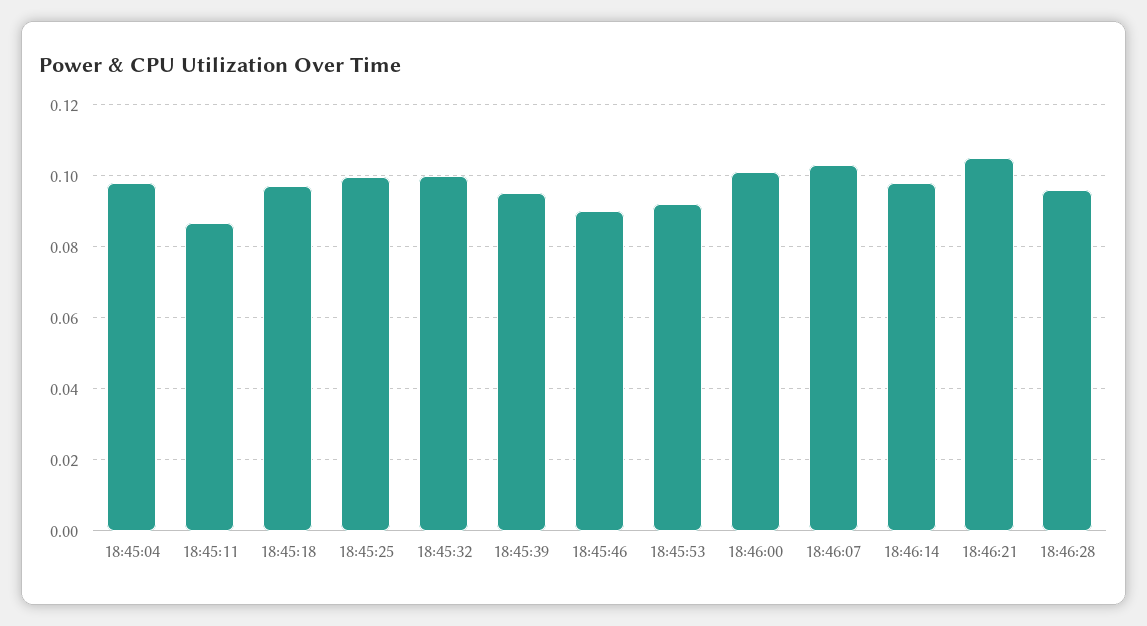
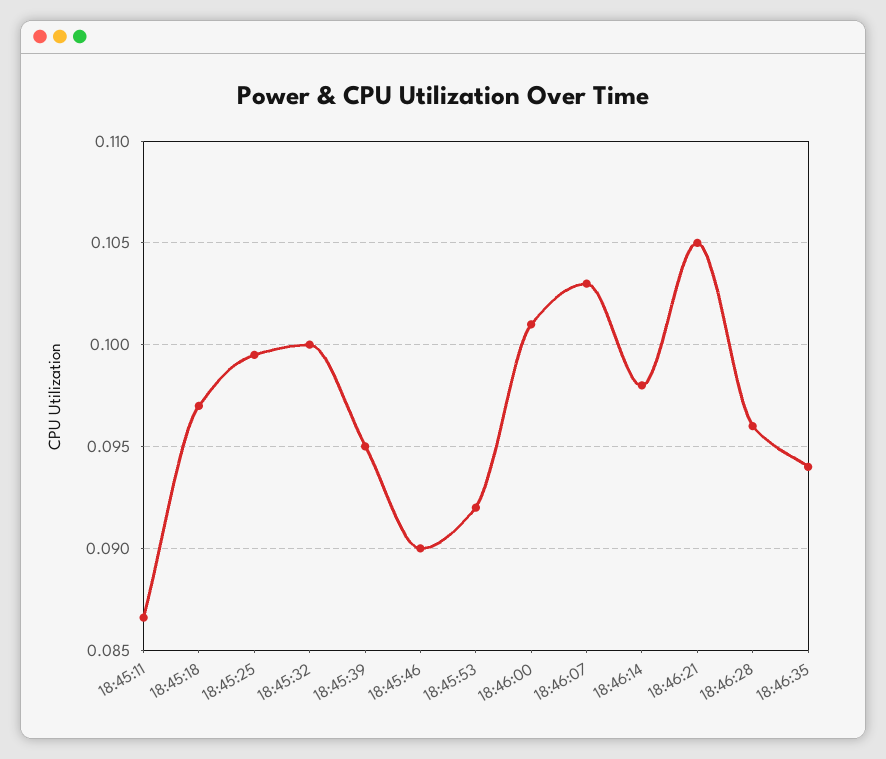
18:45:04: 0.098 -> none
18:46:35: none -> 0.094

